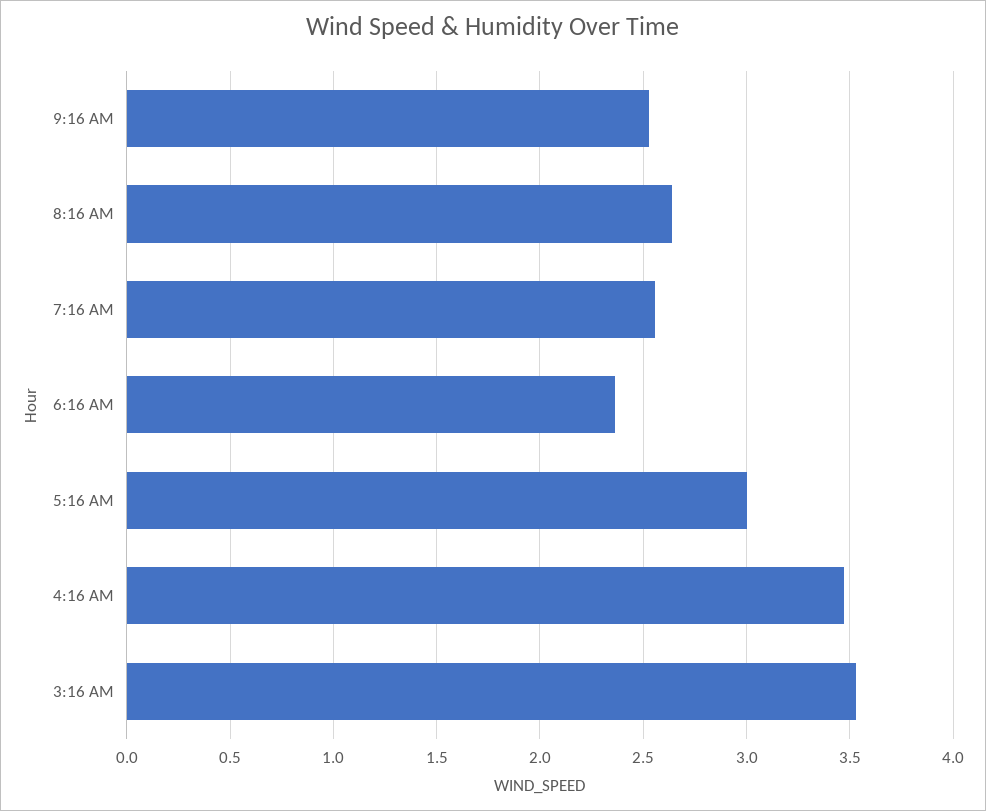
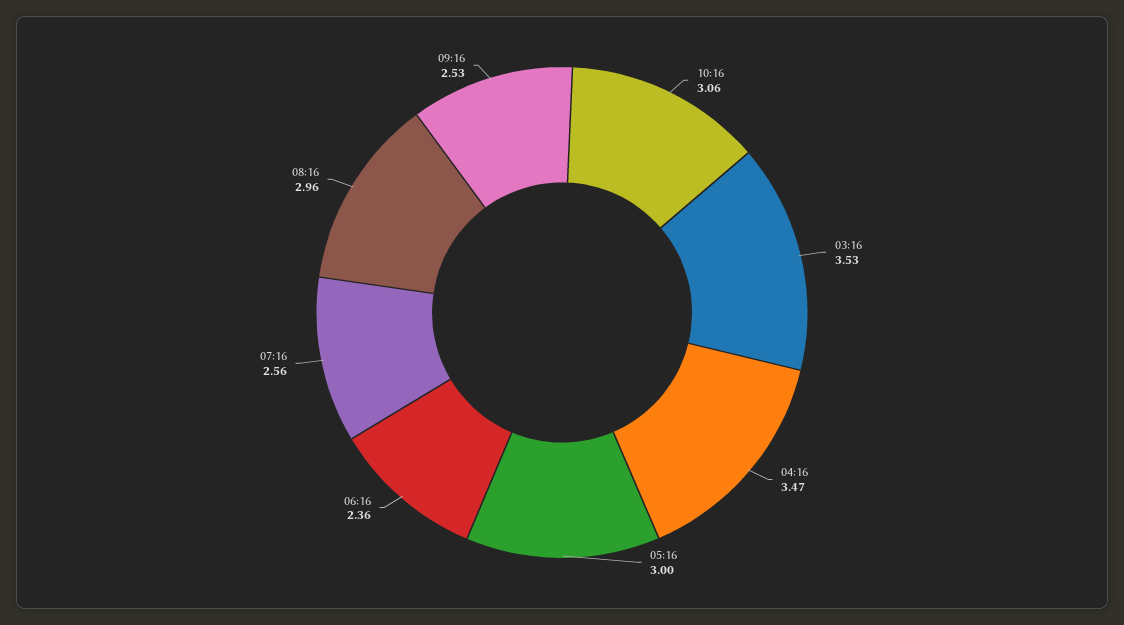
8:16 AM: 2.65 -> 2.96
10:16: none -> 3.06

